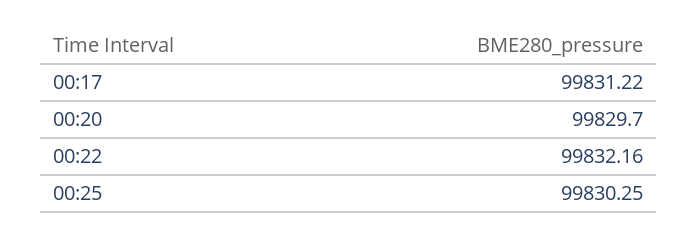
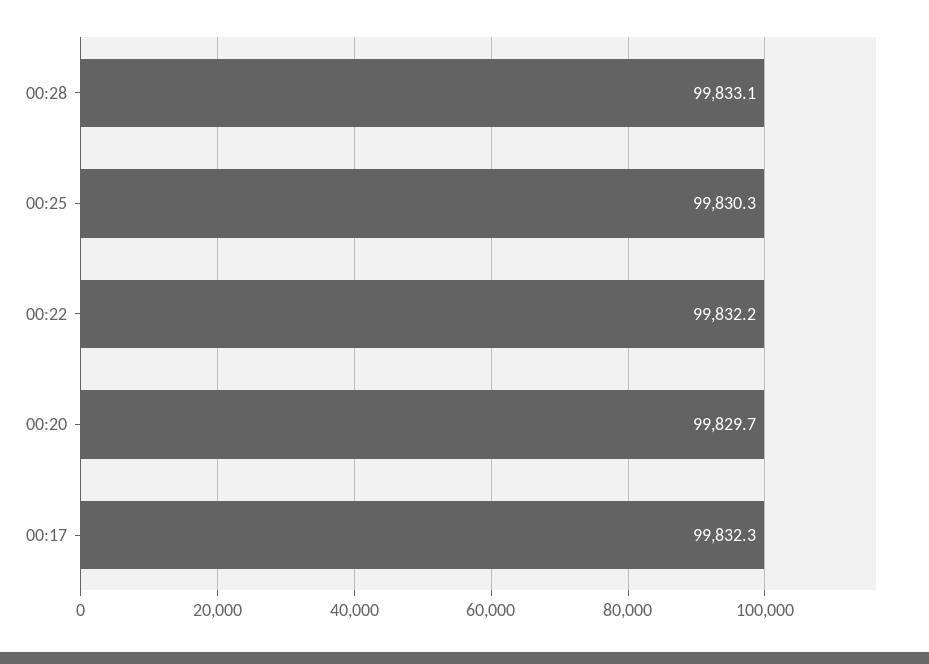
00:17: 99831.22 -> 99832.3
00:28: none -> 99833.1

